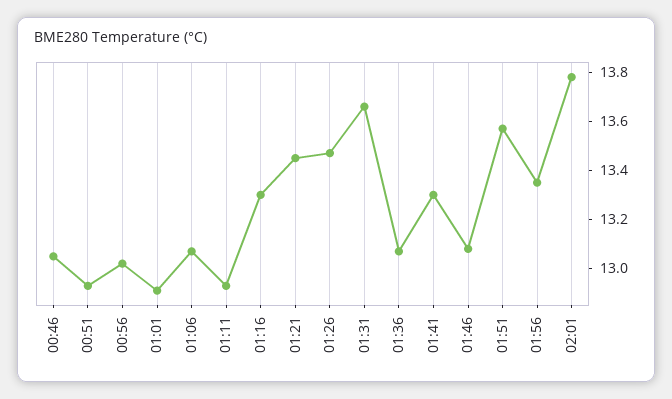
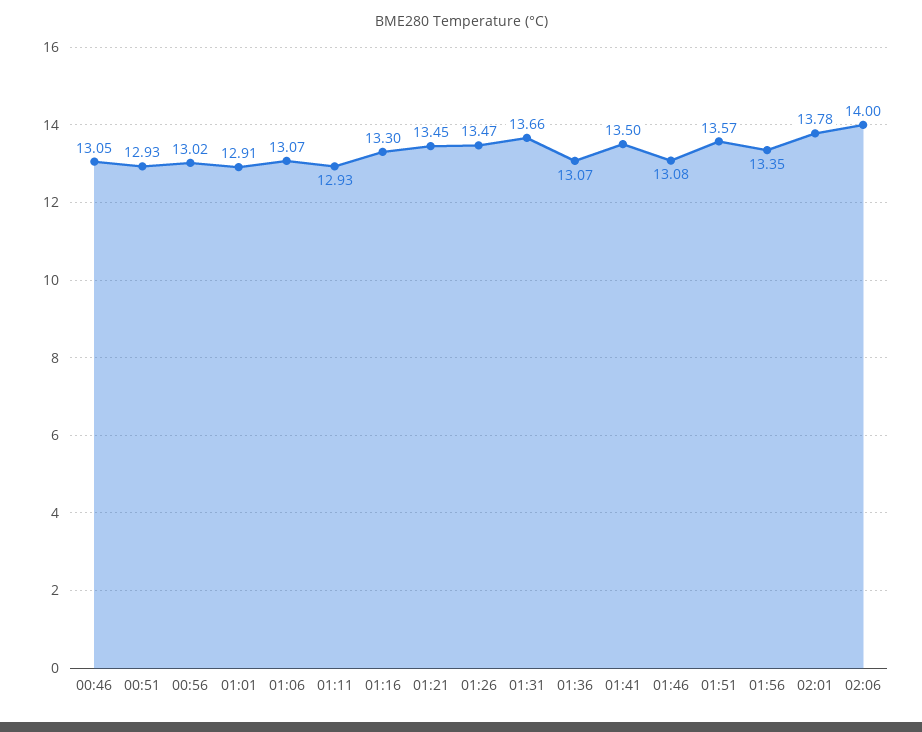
01:41: 13.3 -> 13.5
02:06: none -> 14

